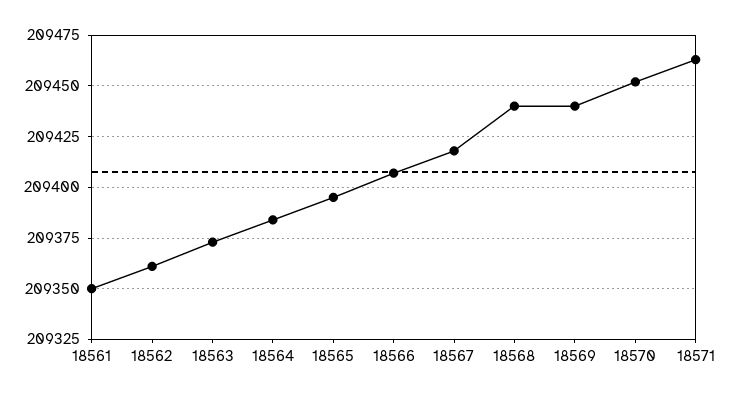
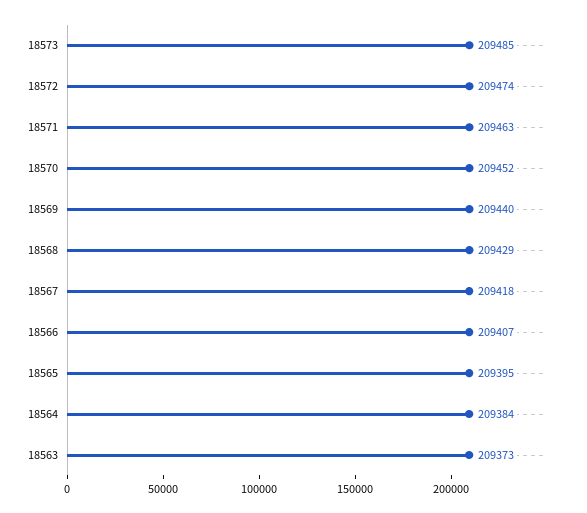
18561: 209350 -> none
18562: 209360 -> none
18568: 209440 -> 209429
18573: none -> 209485
18572: none -> 209474

